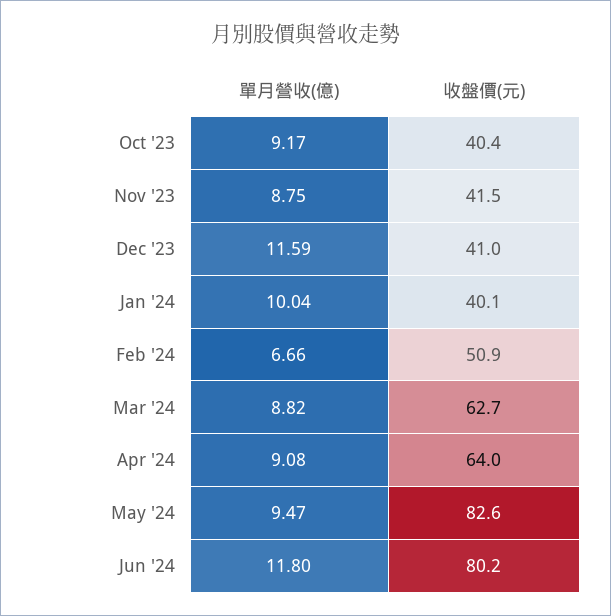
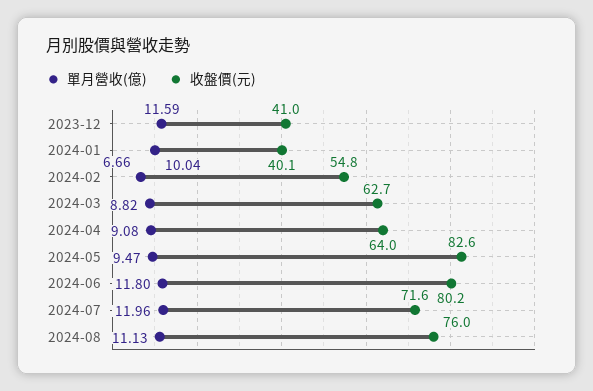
單月營收(億), Oct '23: 9.17 -> none
收盤價(元), Oct '23: 40.4 -> none
單月營收(億), Nov '23: 8.75 -> none
收盤價(元), Nov '23: 41.5 -> none
收盤價(元), Feb '24: 50.9 -> 54.8
單月營收(億), 2024-07: none -> 11.96
收盤價(元), 2024-07: none -> 71.6
單月營收(億), 2024-08: none -> 11.13
收盤價(元), 2024-08: none -> 76

